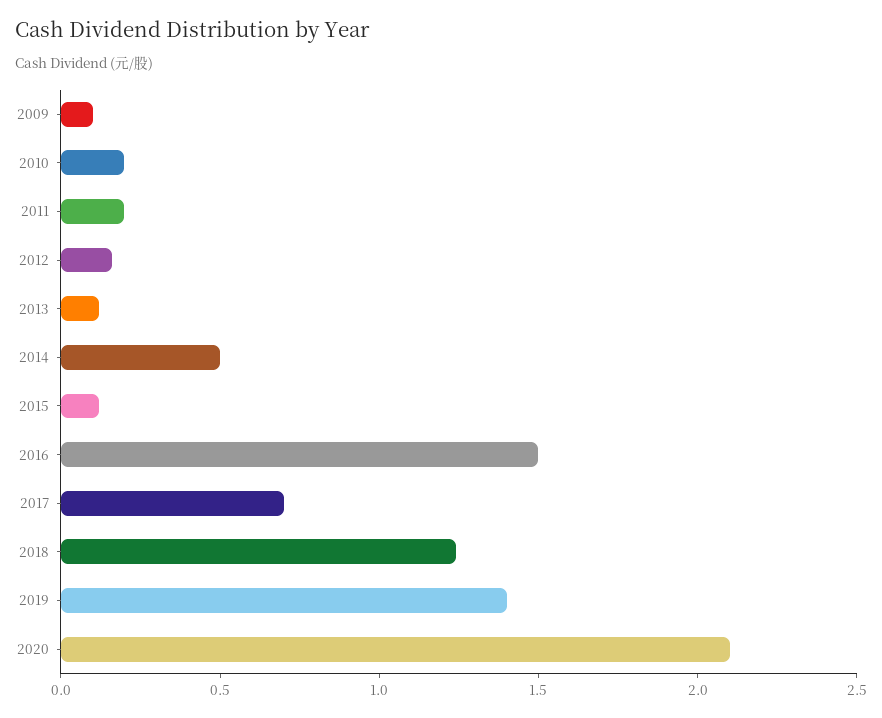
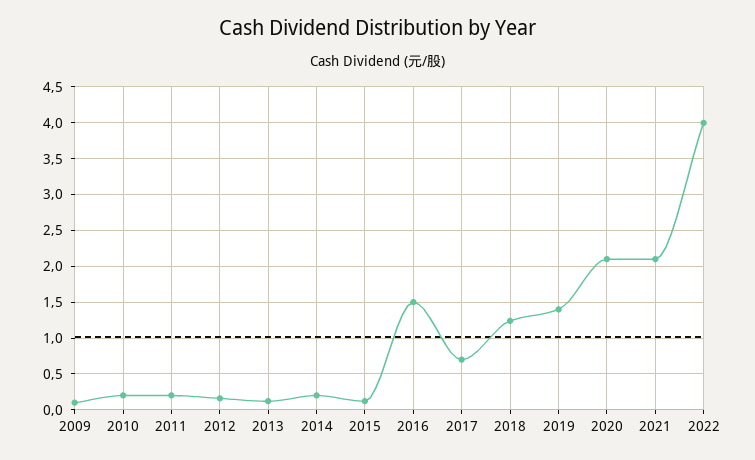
2014: 0.5 -> 0.2
2021: none -> 2.1
2022: none -> 4

